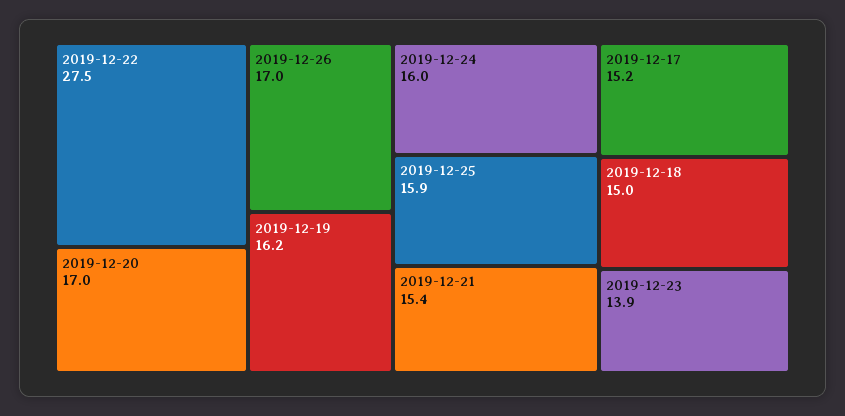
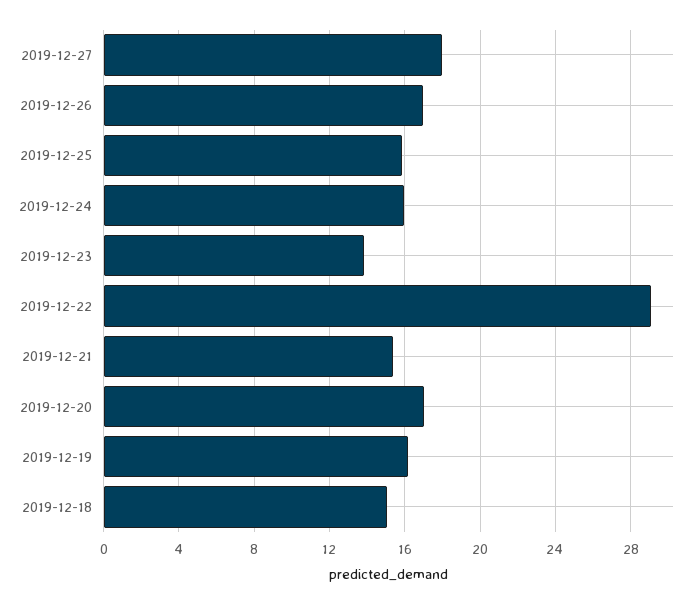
2019-12-22: 27.5 -> 29
2019-12-17: 15.2 -> none
2019-12-27: none -> 18

